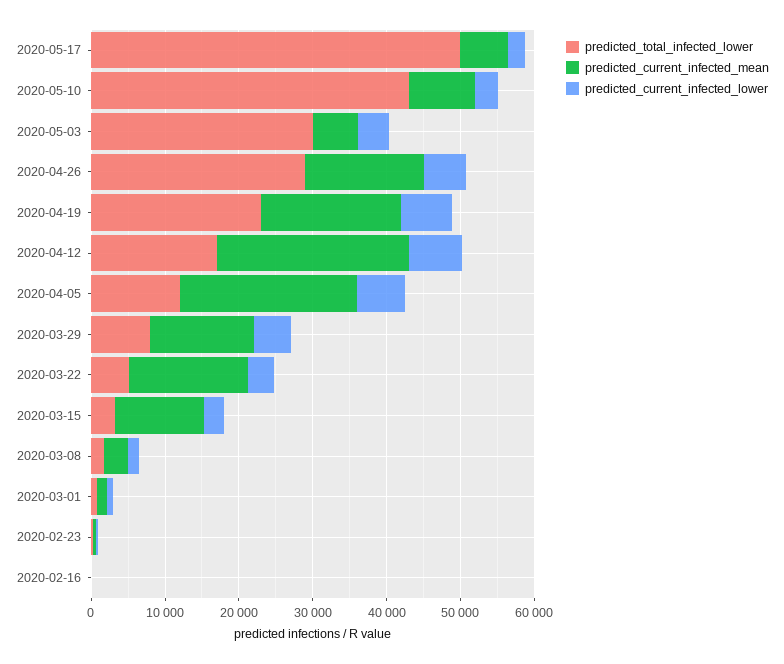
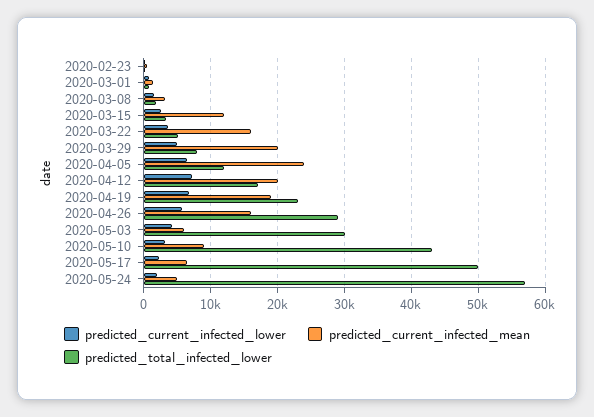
predicted_current_infected_mean, 2020-04-12: 26000 -> 20000
predicted_current_infected_mean, 2020-03-29: 14000 -> 20000
predicted_total_infected_lower, 2020-02-16: 0 -> none
predicted_current_infected_mean, 2020-02-16: 0 -> none
predicted_current_infected_lower, 2020-02-16: 0 -> none
predicted_current_infected_lower, 2020-05-24: none -> 2000
predicted_current_infected_mean, 2020-05-24: none -> 5000
predicted_total_infected_lower, 2020-05-24: none -> 57000

